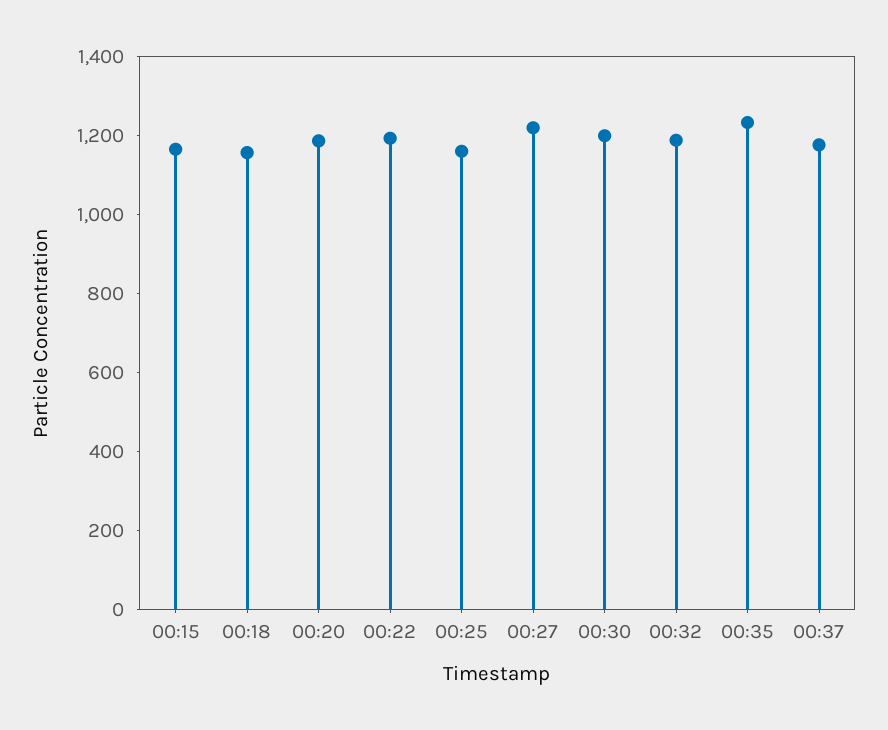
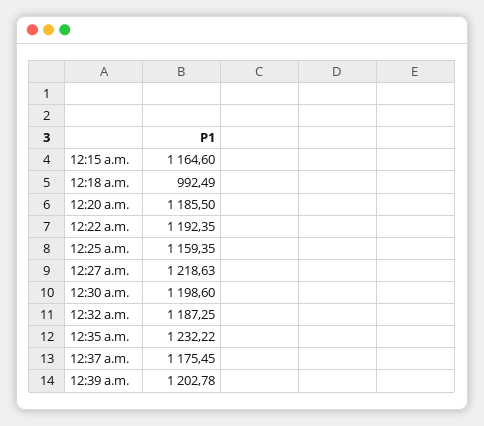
00:18: 1150 -> 992.49
12:39 a.m.: none -> 1202.78

